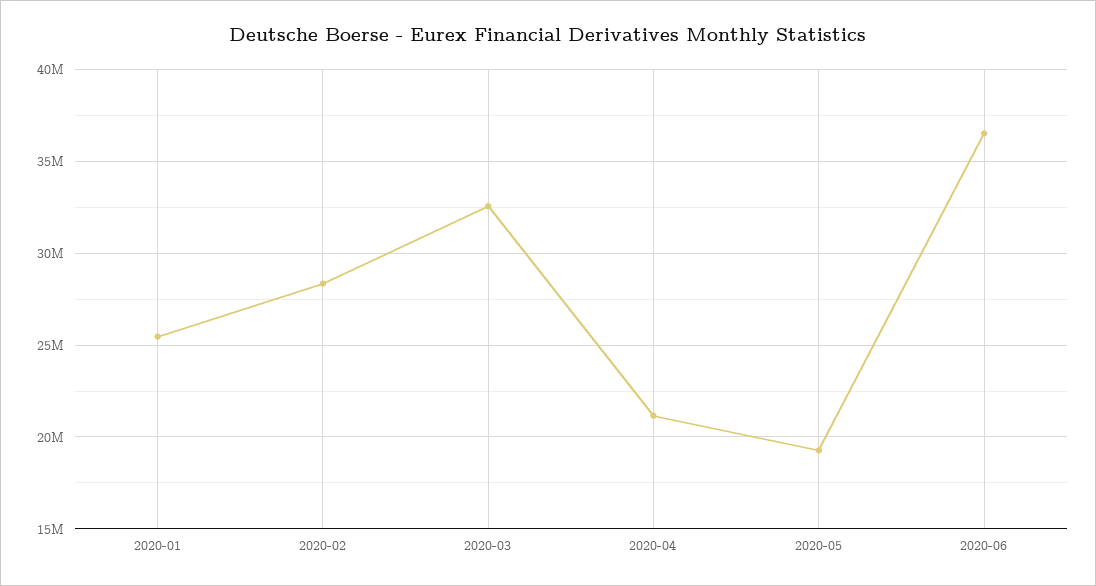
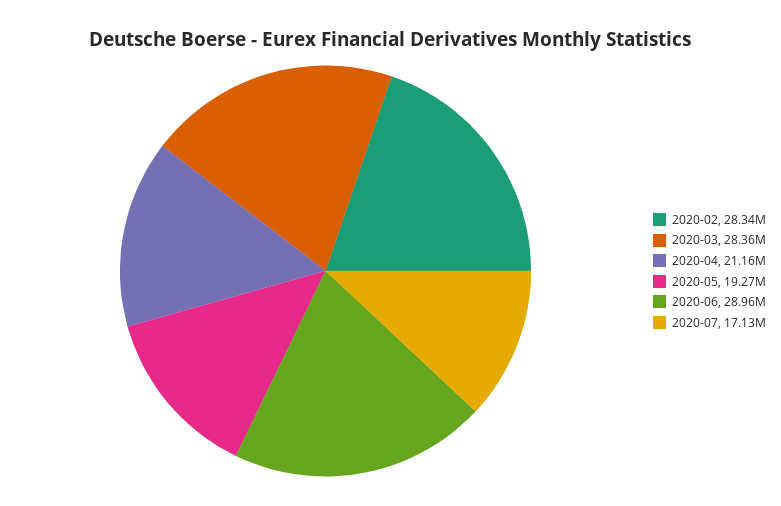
2020-01: 25500000 -> none
2020-03: 32500000 -> 28360000
2020-06: 36500000 -> 28960000
2020-07: none -> 17130000

